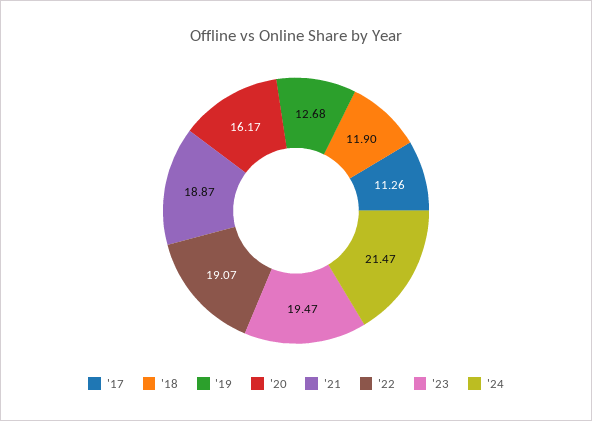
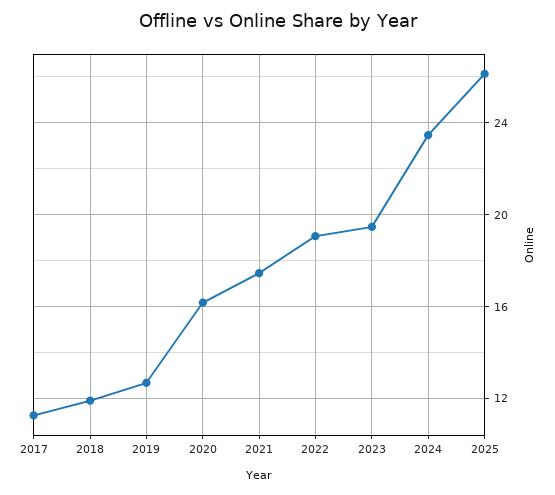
'21: 18.87 -> 17.5
'24: 21.47 -> 23.5
2025: none -> 26

